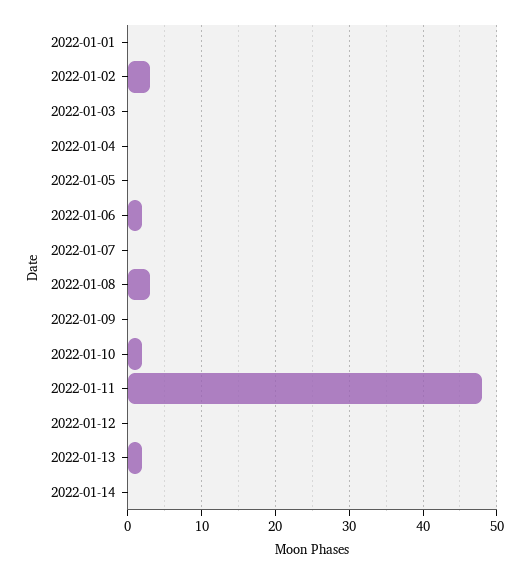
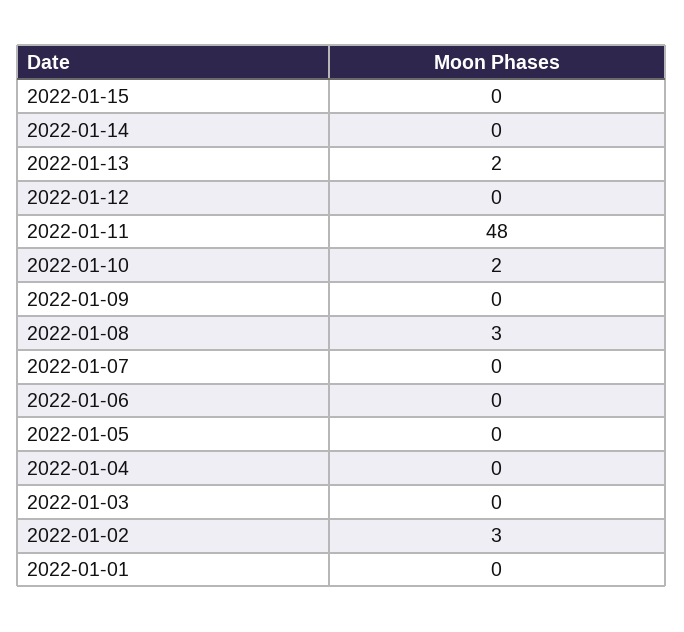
2022-01-06: 2 -> 0
2022-01-15: none -> 0

